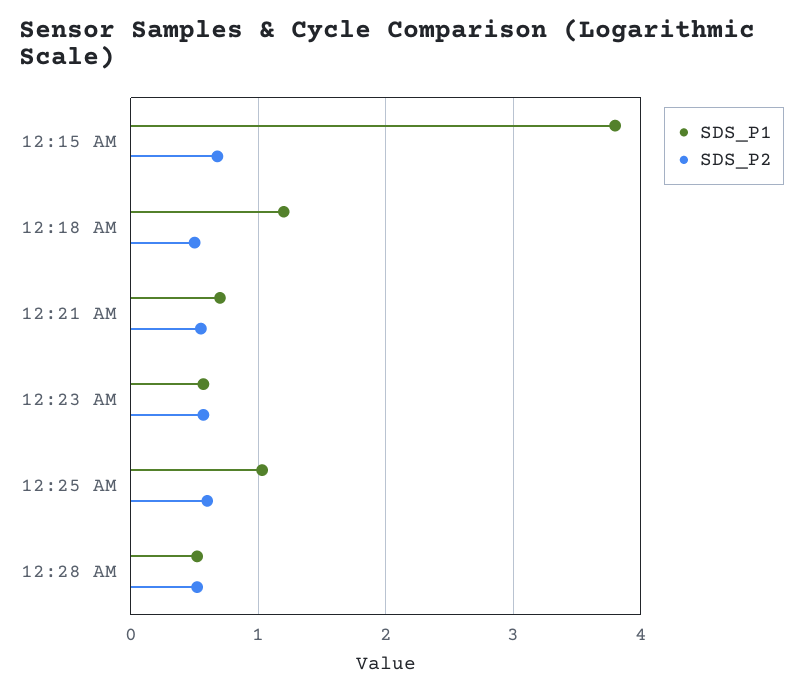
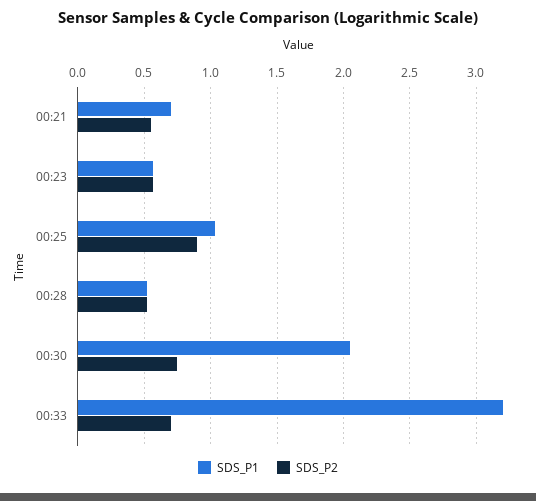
SDS_P1, 12:15 AM: 3.8 -> none
SDS_P2, 12:15 AM: 0.7 -> none
SDS_P1, 12:18 AM: 1.2 -> none
SDS_P2, 12:18 AM: 0.5 -> none
SDS_P2, 12:25 AM: 0.6 -> 0.9
SDS_P1, 00:30: none -> 2.05
SDS_P2, 00:30: none -> 0.75
SDS_P1, 00:33: none -> 3.2
SDS_P2, 00:33: none -> 0.7

